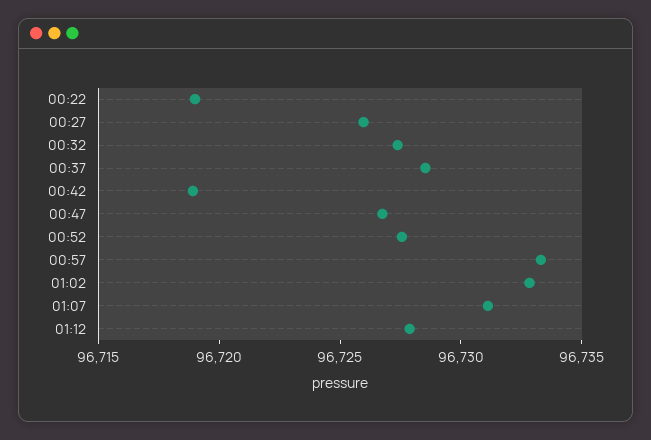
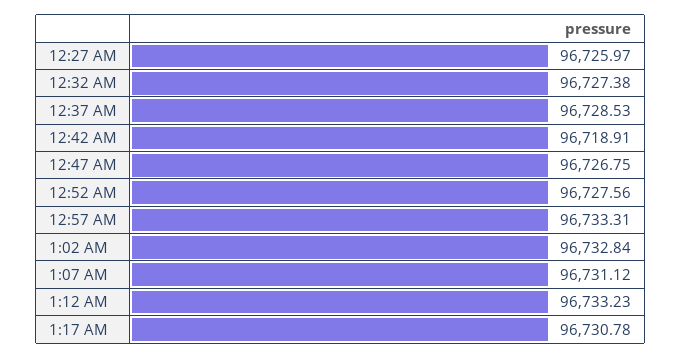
00:22: 96719 -> none
01:12: 96728 -> 96733.23
1:17 AM: none -> 96730.78

